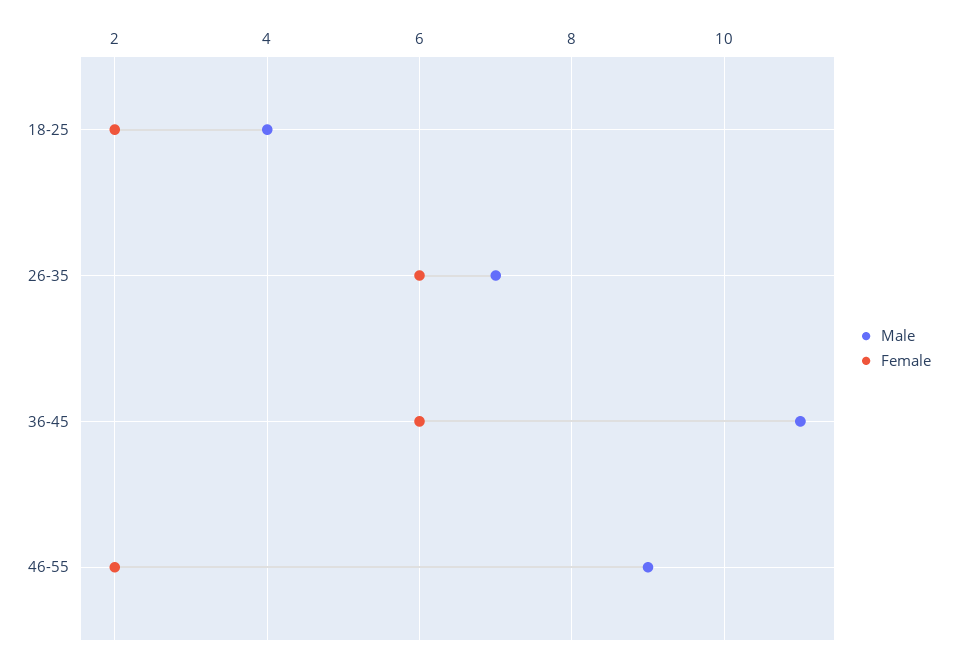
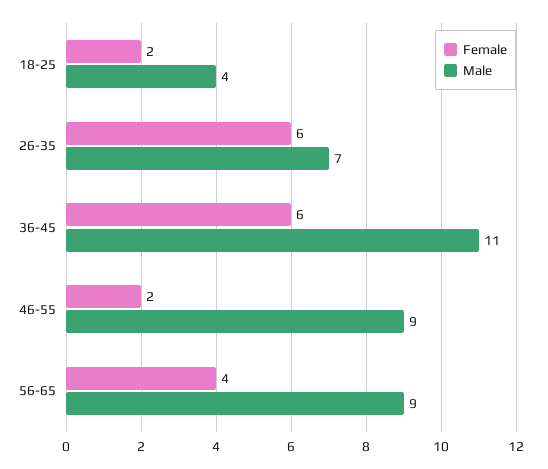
Female, 56-65: none -> 4
Male, 56-65: none -> 9

